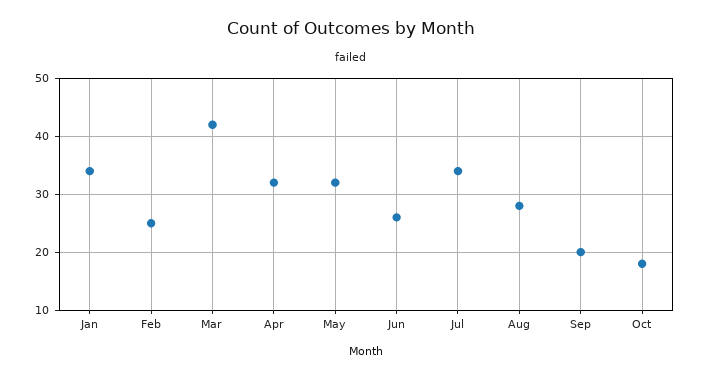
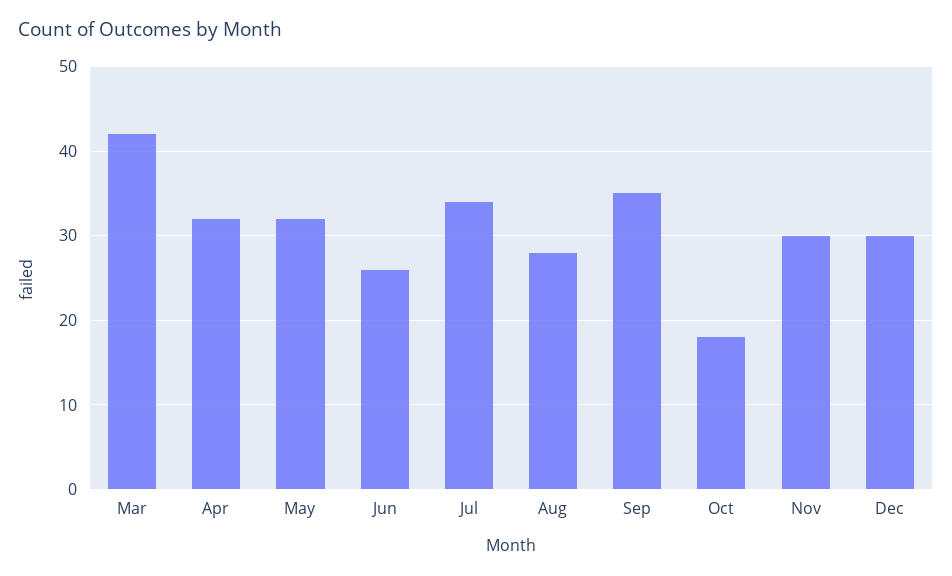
Jan: 35 -> none
Feb: 25 -> none
Sep: 20 -> 35
Nov: none -> 30
Dec: none -> 30

